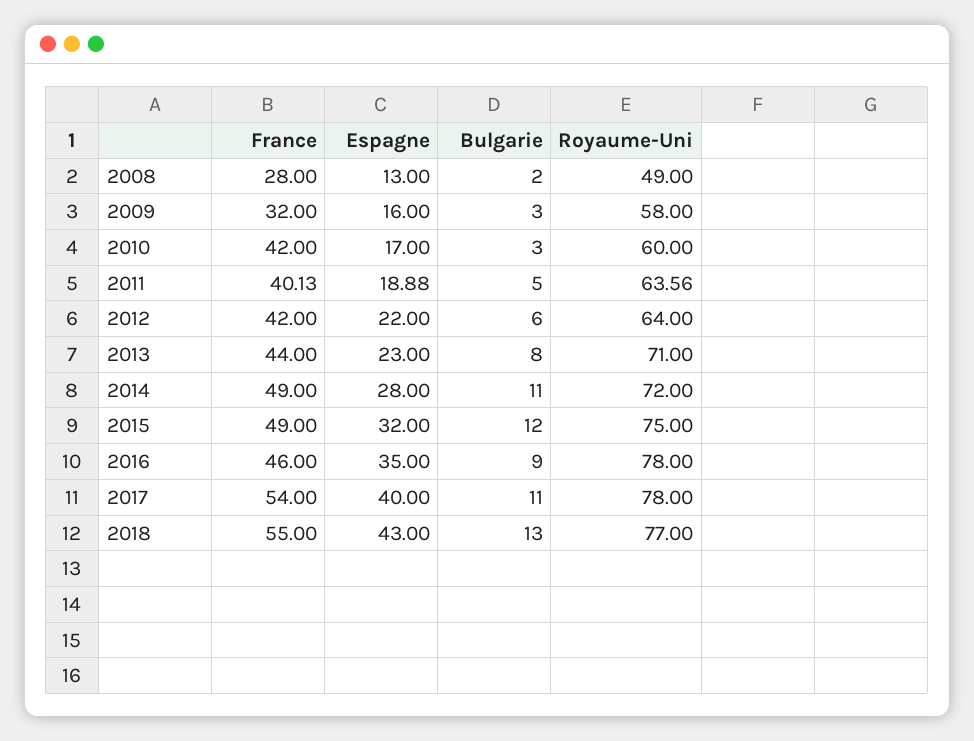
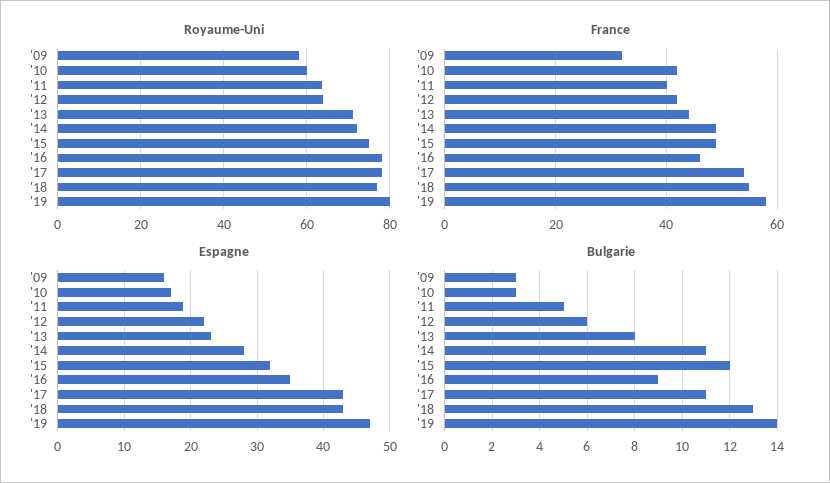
France, 2008: 28 -> none
Espagne, 2008: 13 -> none
Bulgarie, 2008: 2 -> none
Royaume-Uni, 2008: 49 -> none
Espagne, 2017: 40 -> 43
Royaume-Uni, '19: none -> 80
France, '19: none -> 58
Espagne, '19: none -> 47
Bulgarie, '19: none -> 14

